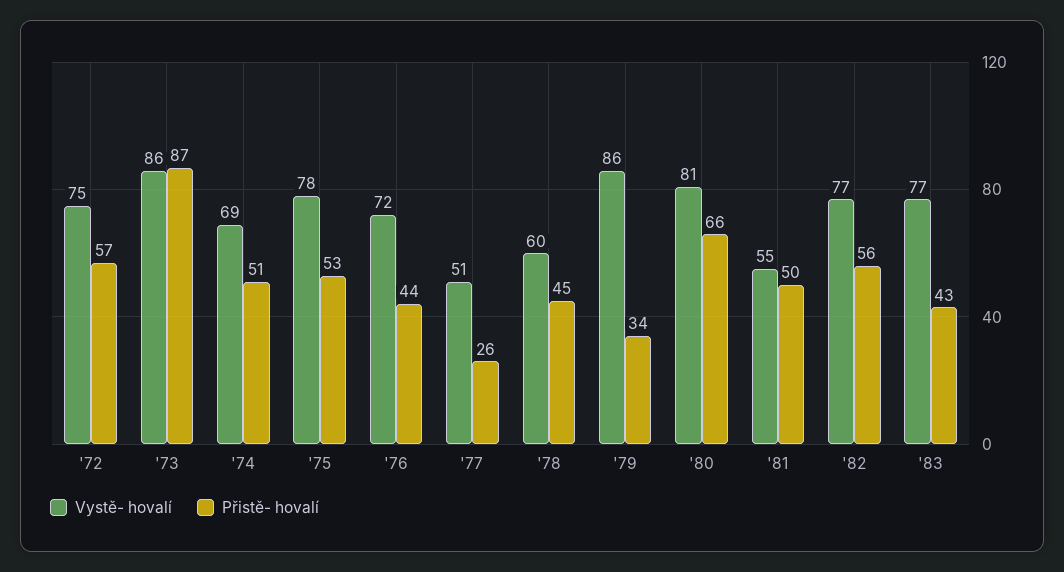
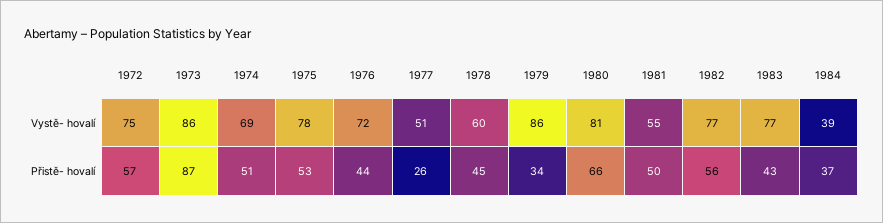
Vystě- hovalí, 1984: none -> 39
Přistě- hovalí, 1984: none -> 37

